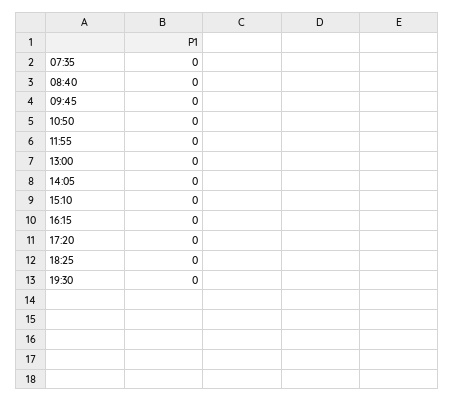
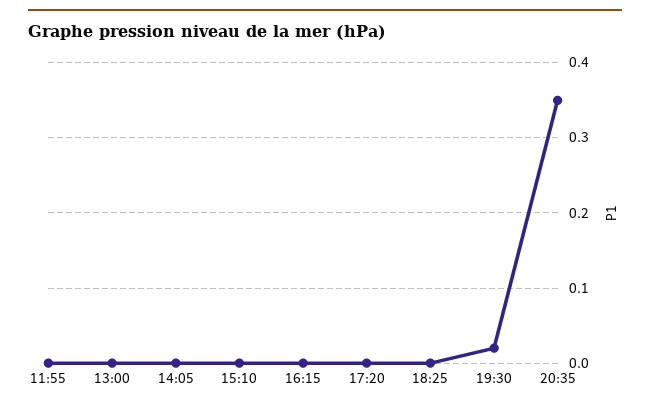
07:35: 0 -> none
08:40: 0 -> none
09:45: 0 -> none
10:50: 0 -> none
19:30: 0 -> 0.02
20:35: none -> 0.35

